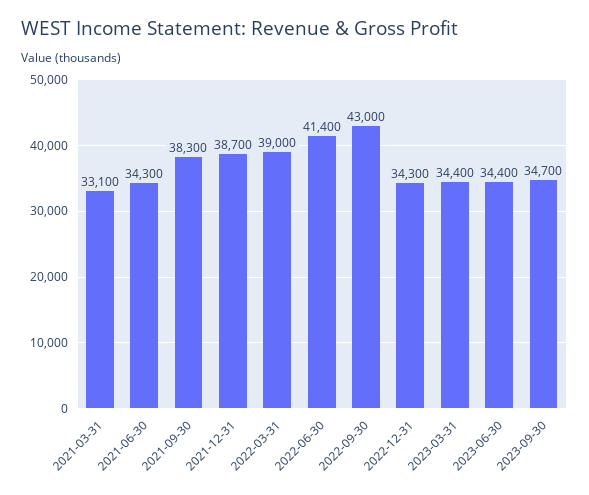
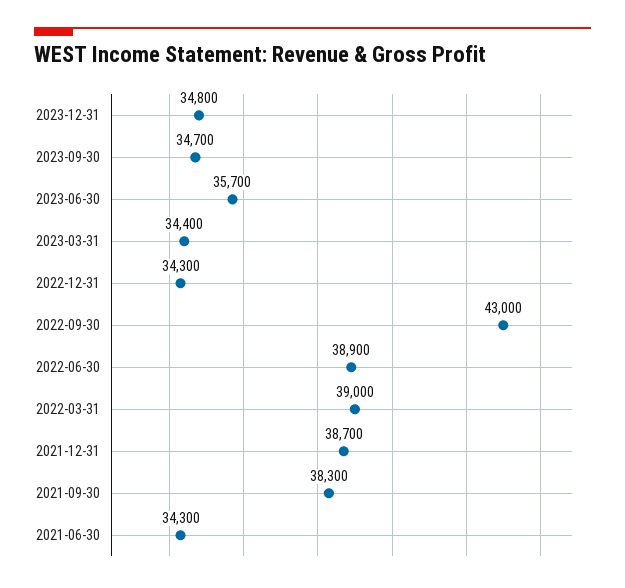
2021-03-31: 33100 -> none
2022-06-30: 41400 -> 38900
2023-06-30: 34400 -> 35700
2023-12-31: none -> 34800

